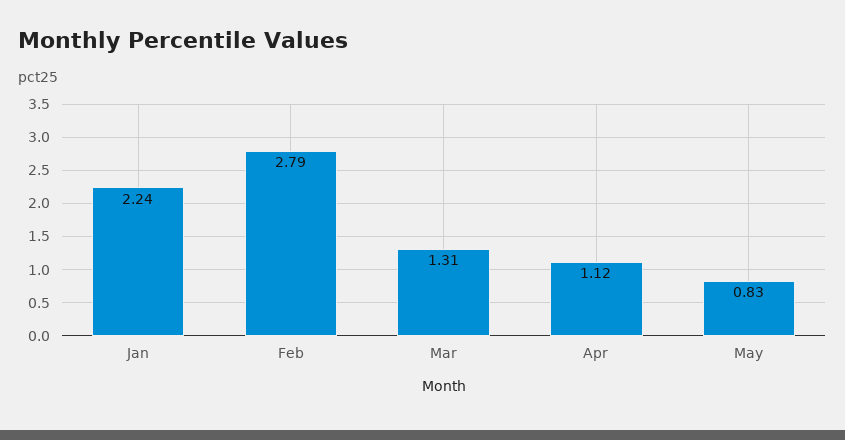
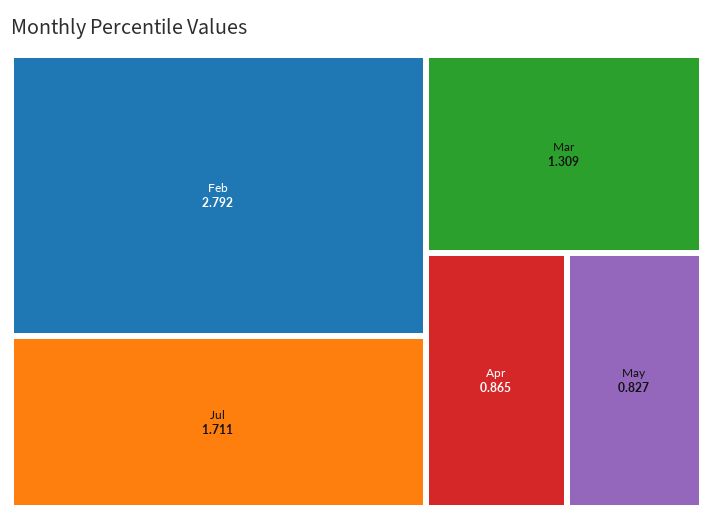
Jan: 2.24 -> none
Apr: 1.12 -> 0.865
Jul: none -> 1.711

